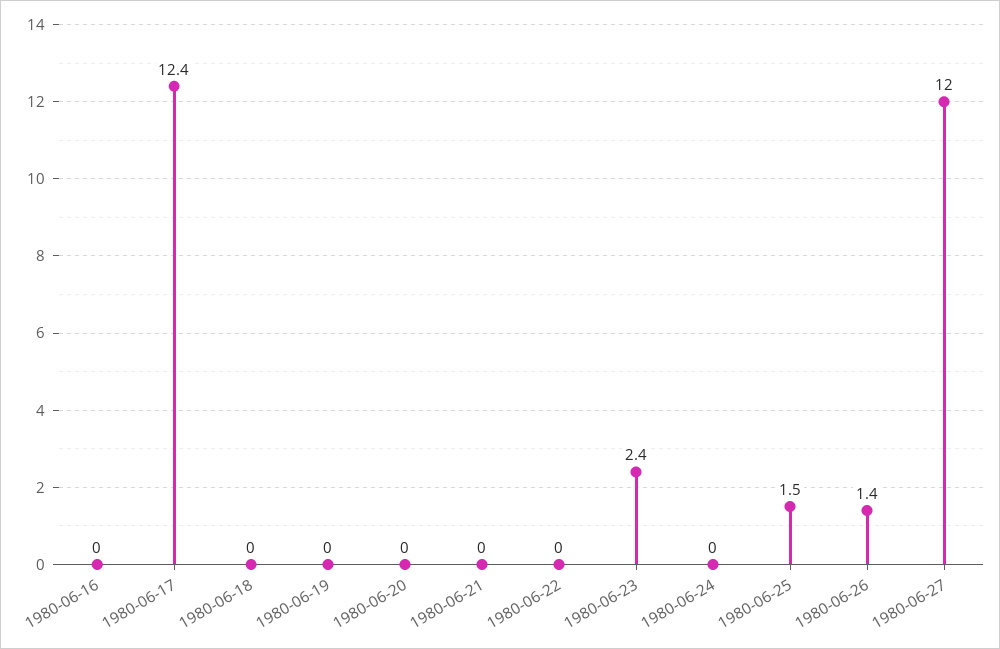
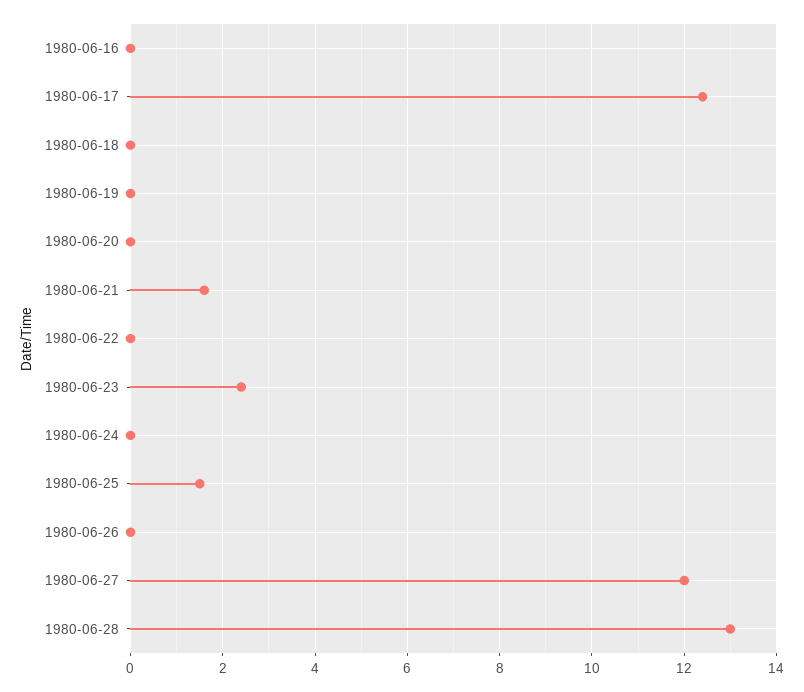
1980-06-21: 0 -> 1.5
1980-06-26: 1.4 -> 0
1980-06-28: none -> 13

